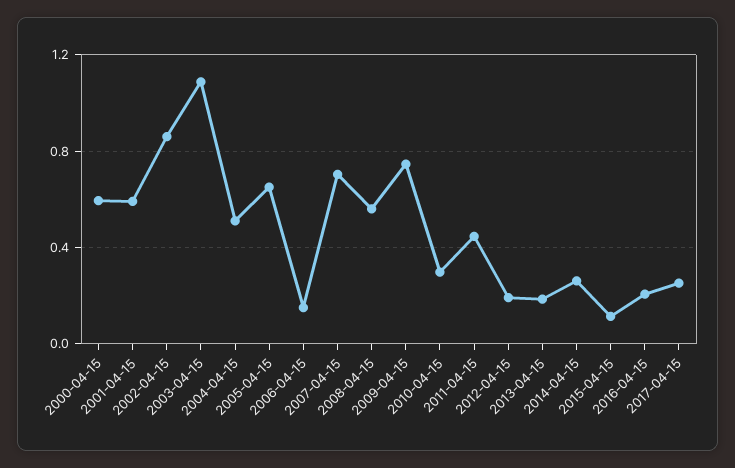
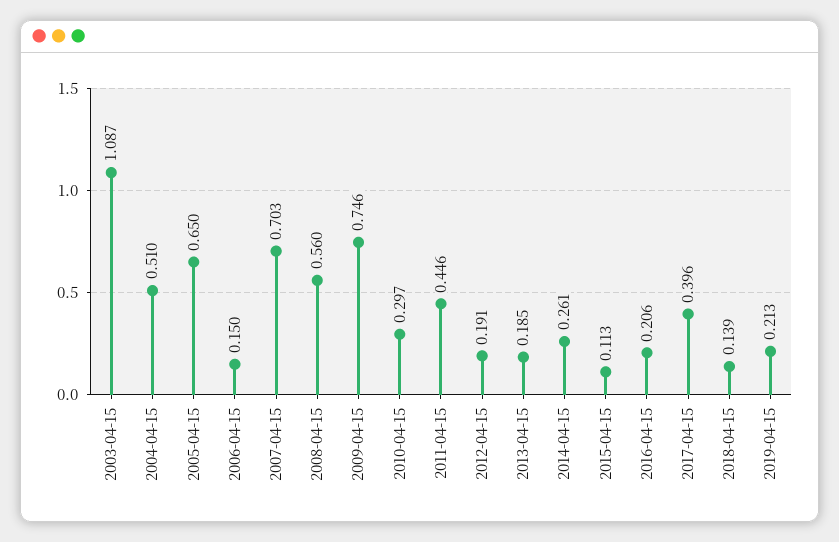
2000-04-15: 0.6 -> none
2001-04-15: 0.6 -> none
2002-04-15: 0.85 -> none
2017-04-15: 0.25 -> 0.396
2018-04-15: none -> 0.139
2019-04-15: none -> 0.213

